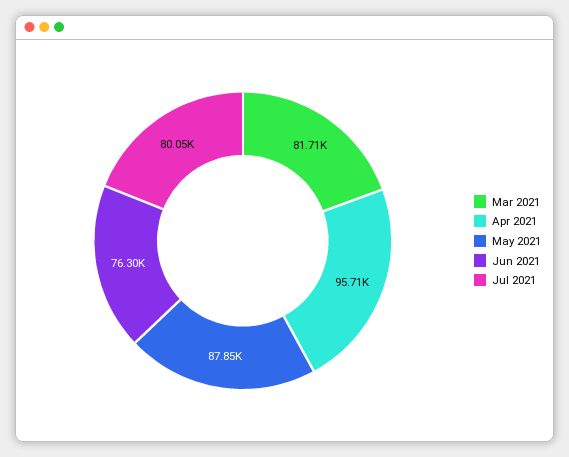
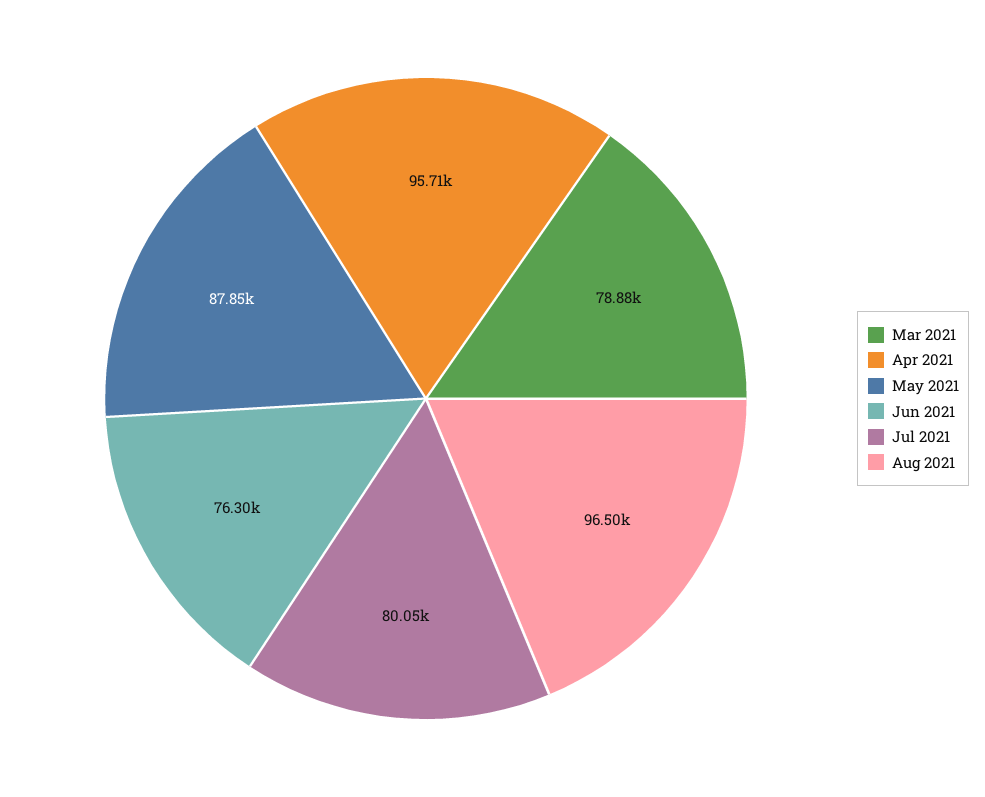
Mar 2021: 81710 -> 78880
Aug 2021: none -> 96500

